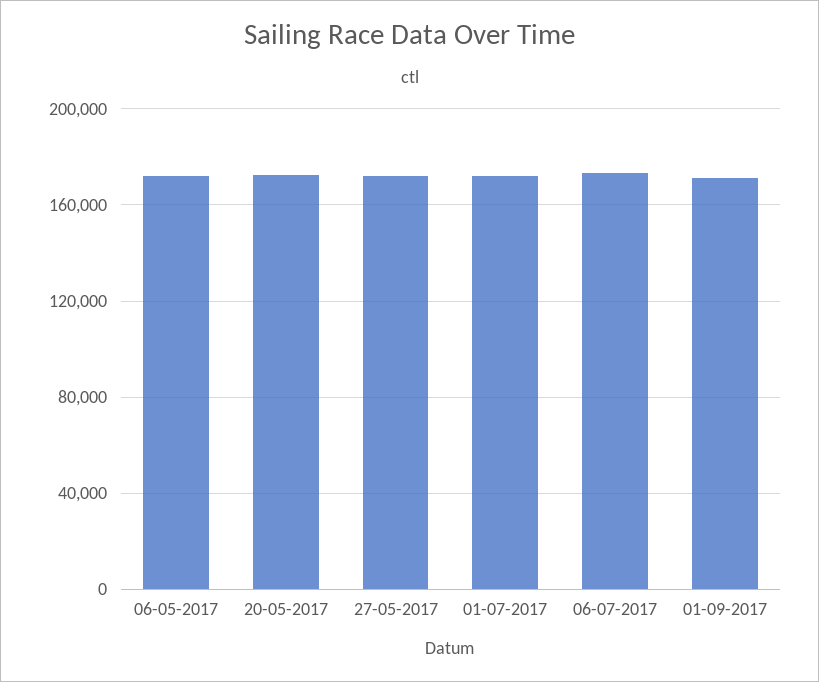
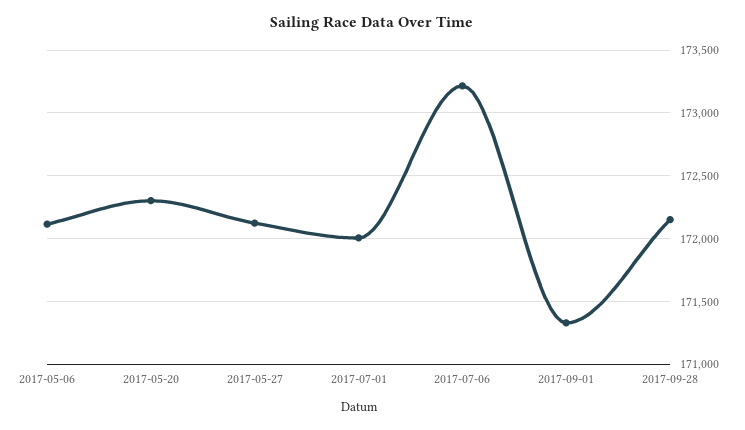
2017-09-28: none -> 172150

